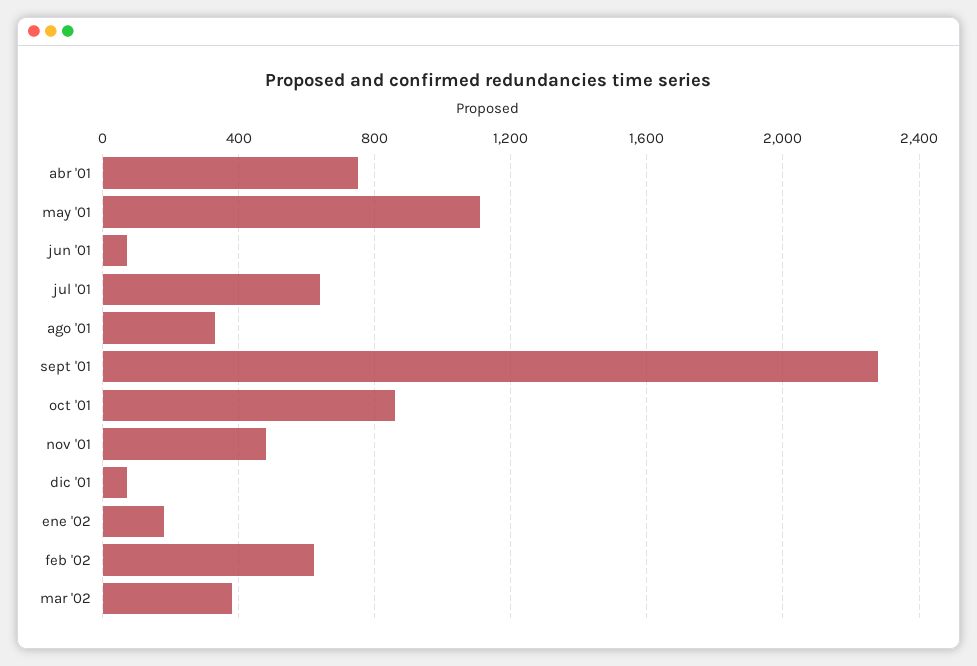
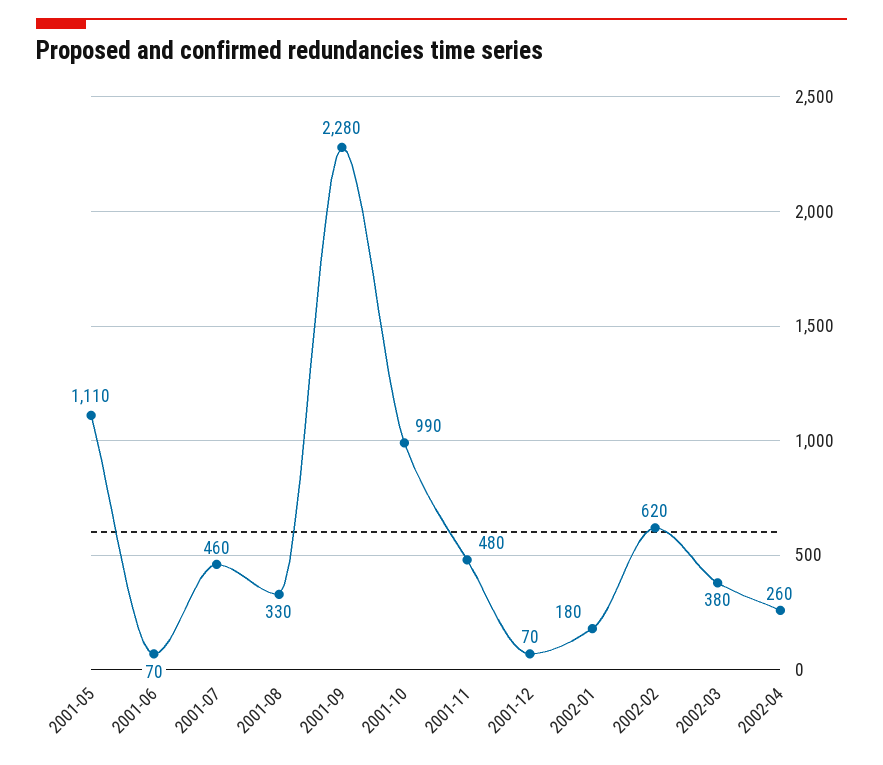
abr '01: 750 -> none
jul '01: 650 -> 460
oct '01: 850 -> 990
2002-04: none -> 260

